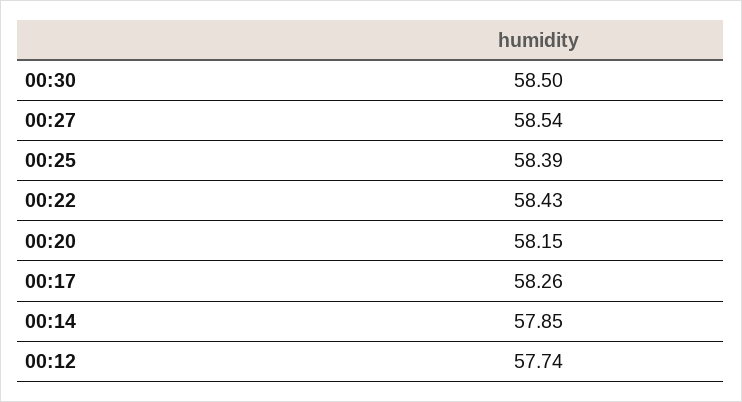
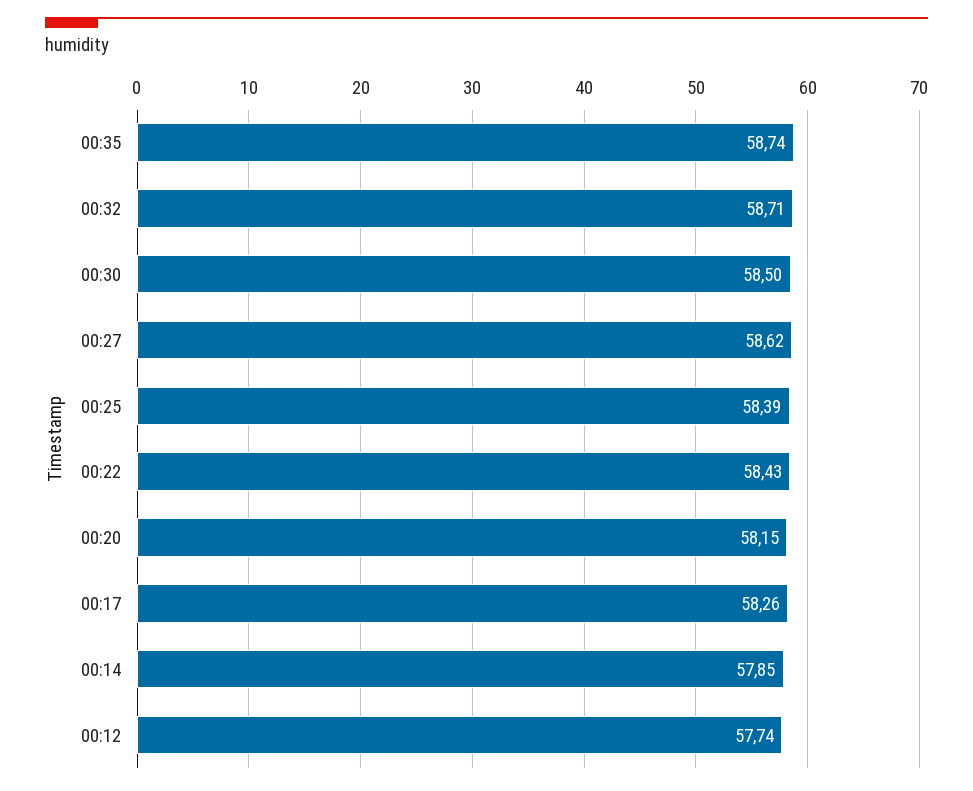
00:27: 58.54 -> 58.62
00:35: none -> 58.74
00:32: none -> 58.71

